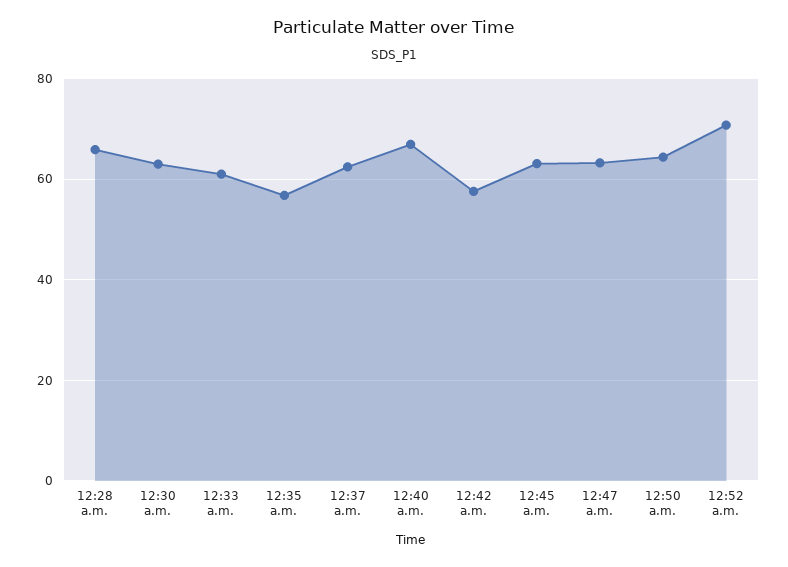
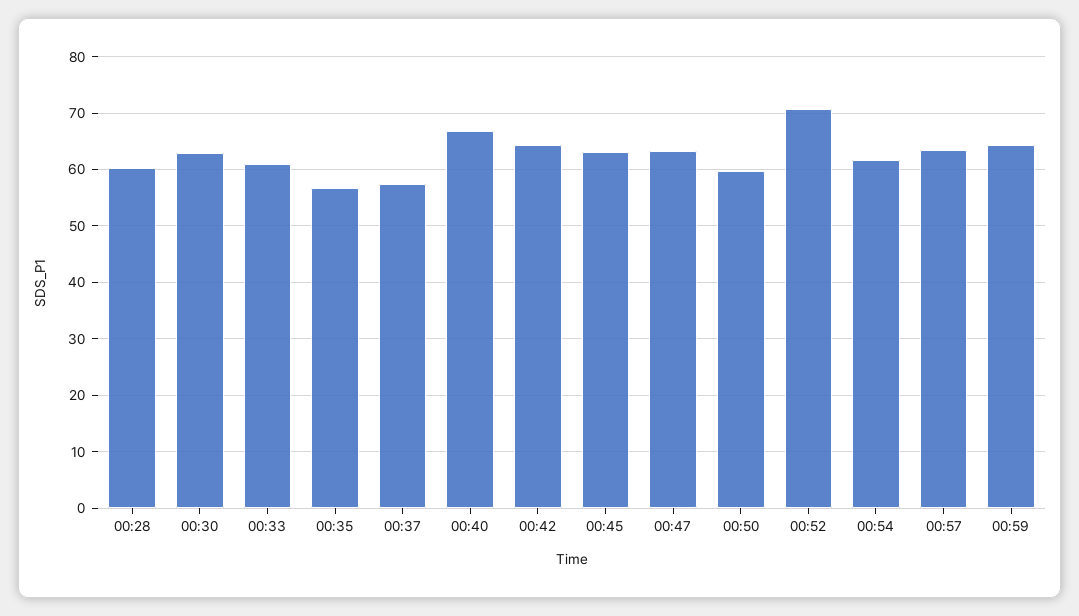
12:28 a.m.: 66 -> 60
12:37 a.m.: 62 -> 58
12:42 a.m.: 58 -> 64
12:50 a.m.: 64 -> 60
00:54: none -> 62
00:57: none -> 64
00:59: none -> 64

